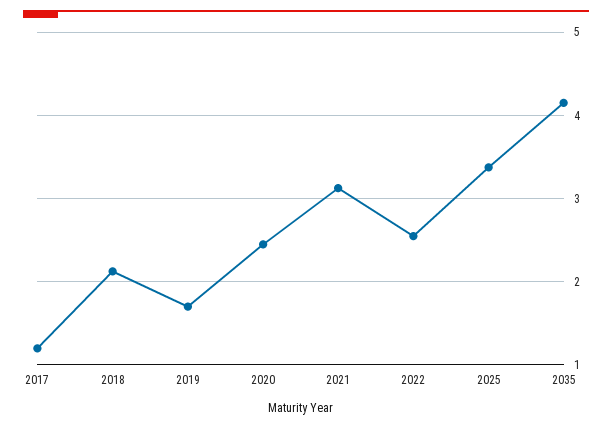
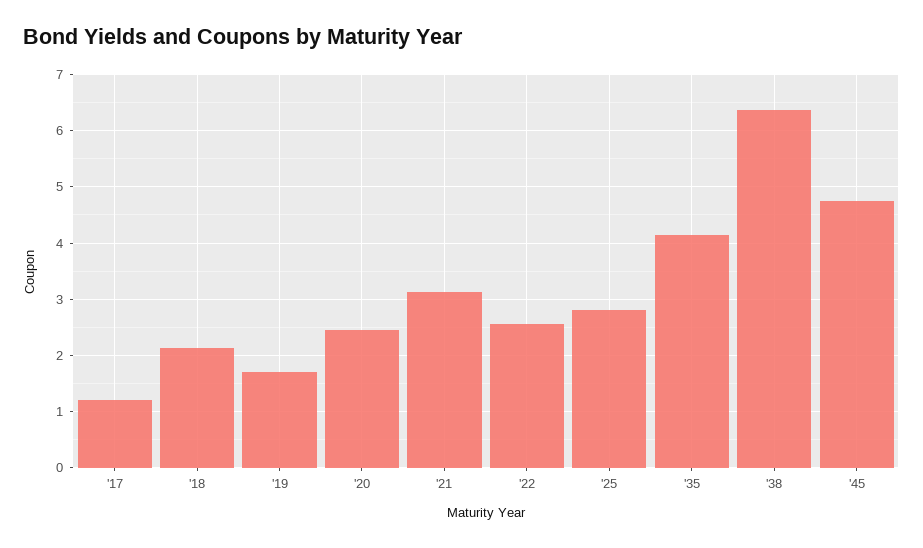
2025: 3.4 -> 2.8
'38: none -> 6.4
'45: none -> 4.8

